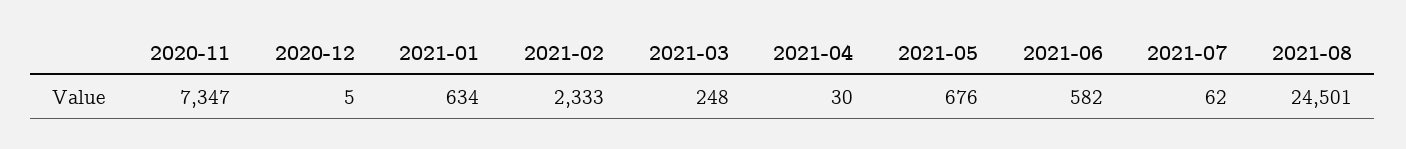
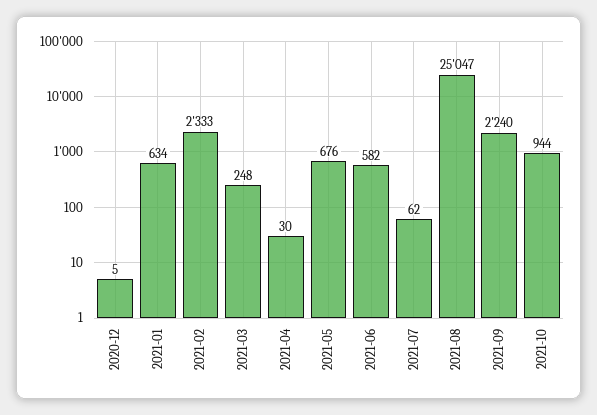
2020-11: 7347 -> none
2021-08: 24501 -> 25047
2021-09: none -> 2240
2021-10: none -> 944

